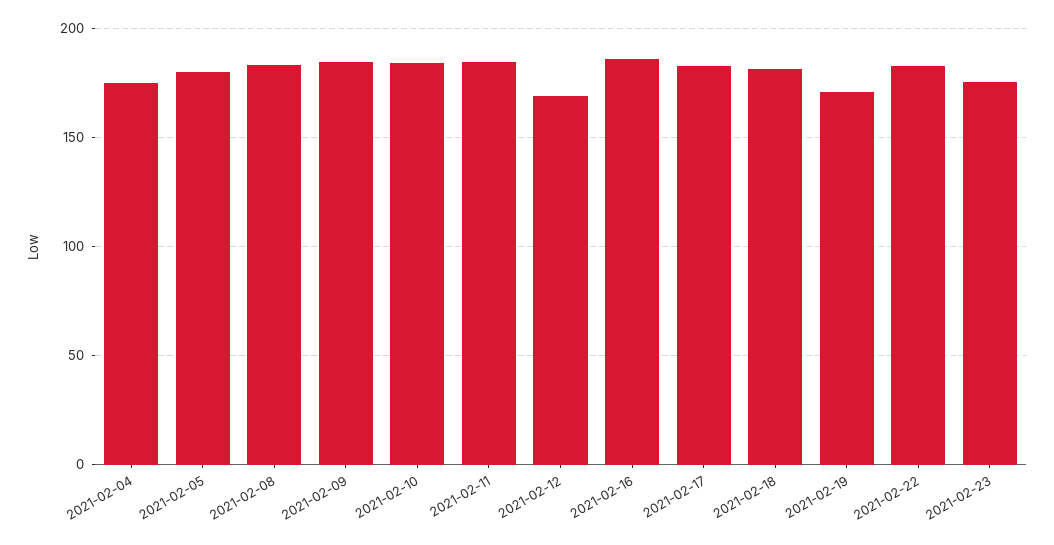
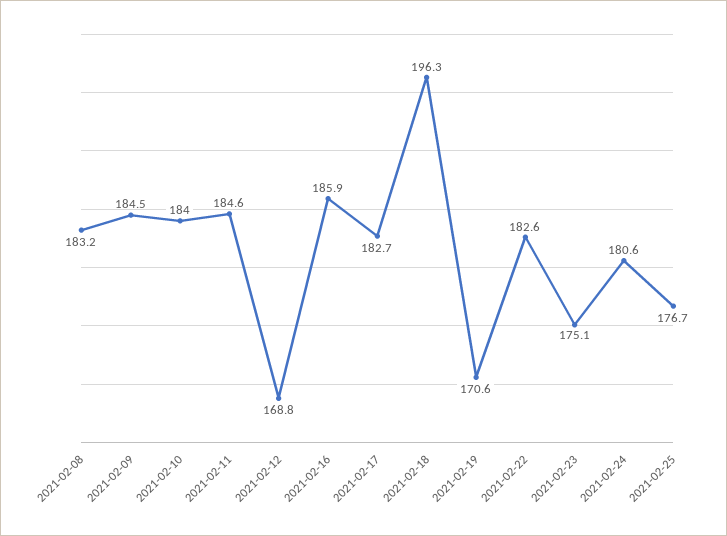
2021-02-04: 175 -> none
2021-02-05: 180 -> none
2021-02-18: 180 -> 196.3
2021-02-24: none -> 180.6
2021-02-25: none -> 176.7

